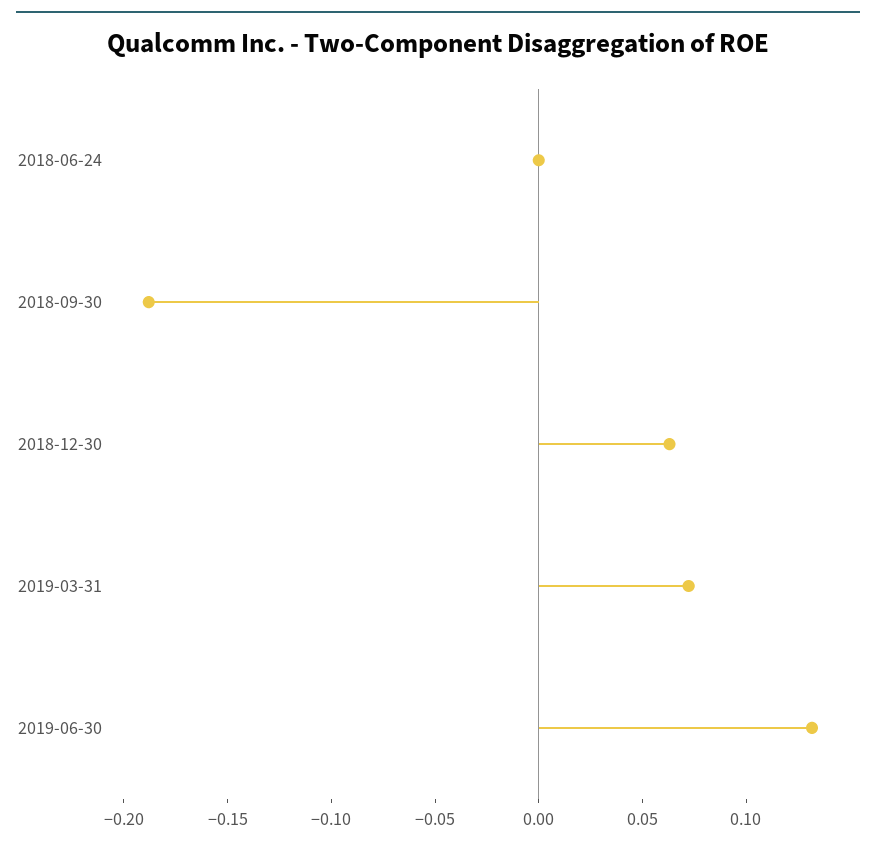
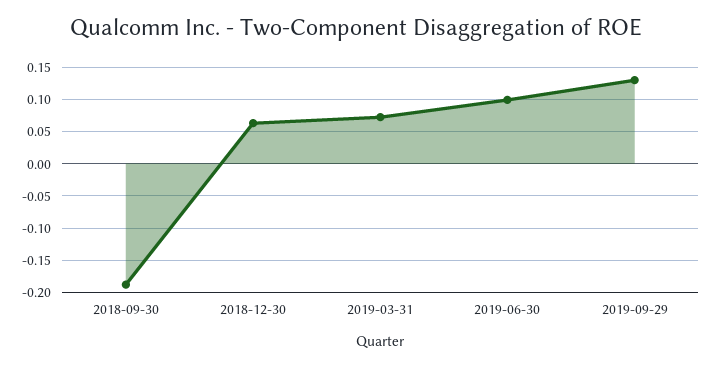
2018-06-24: 0 -> none
2019-06-30: 0.13 -> 0.1
2019-09-29: none -> 0.13

